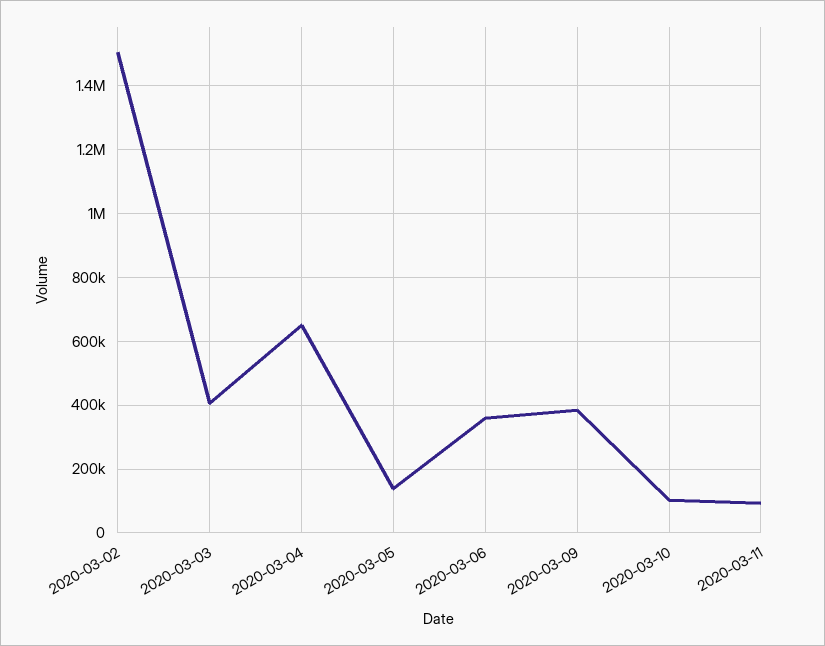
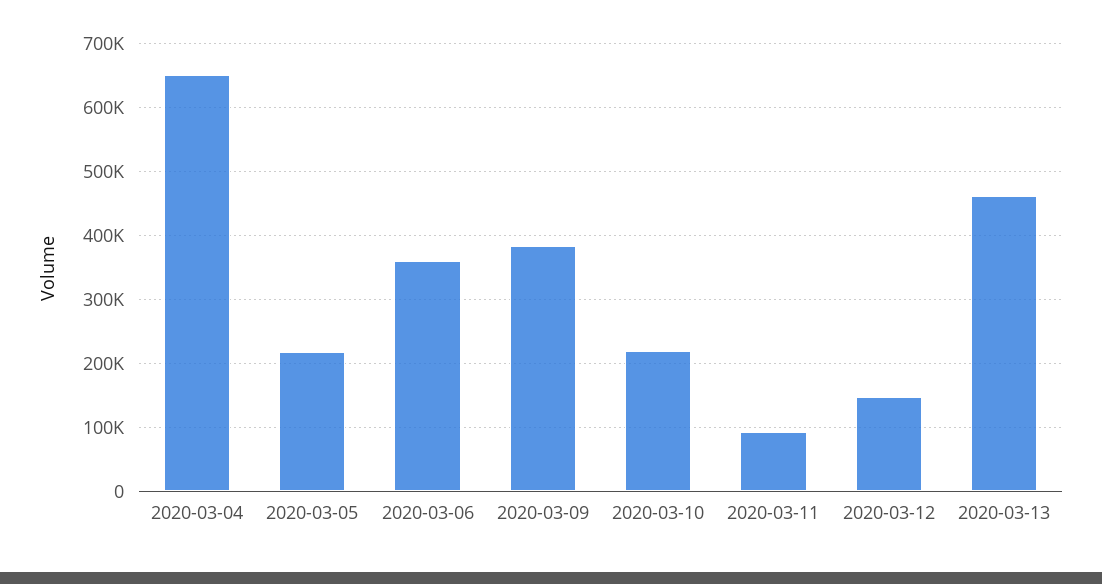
2020-03-02: 1500000 -> none
2020-03-03: 400000 -> none
2020-03-05: 140000 -> 220000
2020-03-10: 100000 -> 220000
2020-03-12: none -> 150000
2020-03-13: none -> 460000

